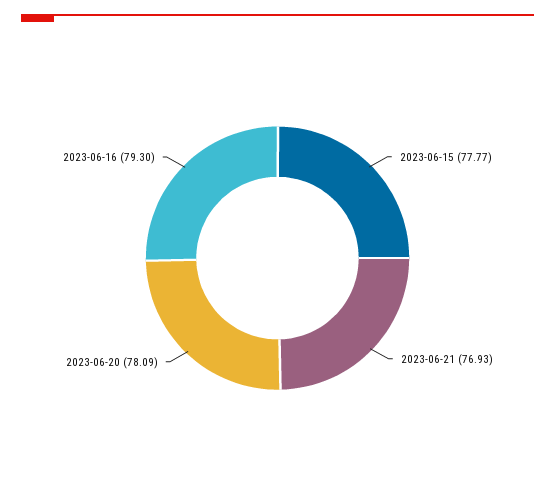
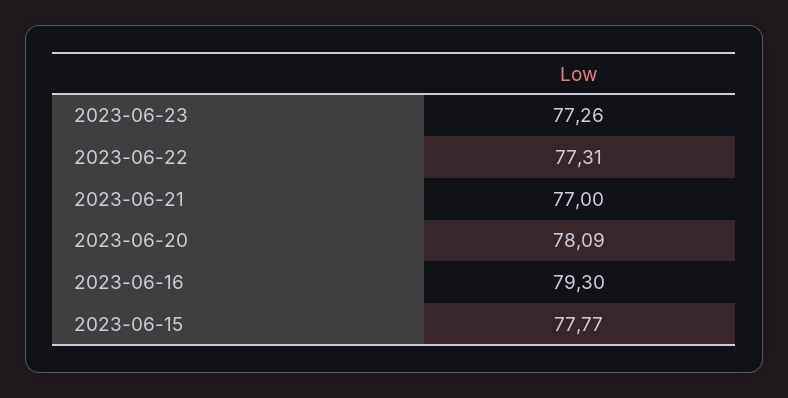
2023-06-21: 76.93 -> 77
2023-06-23: none -> 77.26
2023-06-22: none -> 77.31

